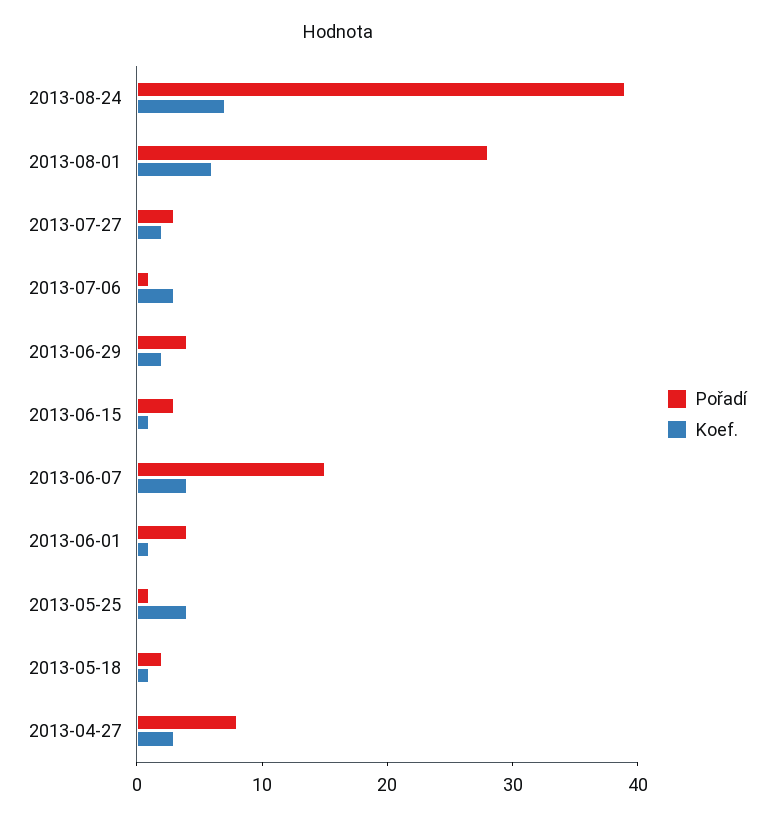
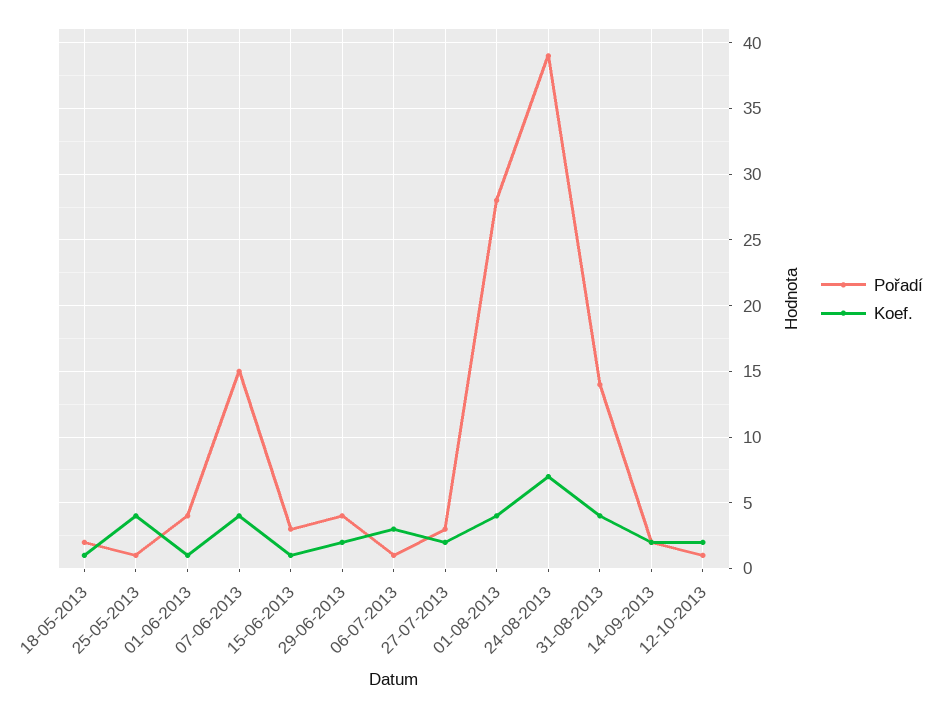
Koef., 2013-08-01: 6 -> 4
Pořadí, 2013-04-27: 8 -> none
Koef., 2013-04-27: 3 -> none
Pořadí, 31-08-2013: none -> 14
Koef., 31-08-2013: none -> 4
Pořadí, 14-09-2013: none -> 2
Koef., 14-09-2013: none -> 2
Pořadí, 12-10-2013: none -> 1
Koef., 12-10-2013: none -> 2

